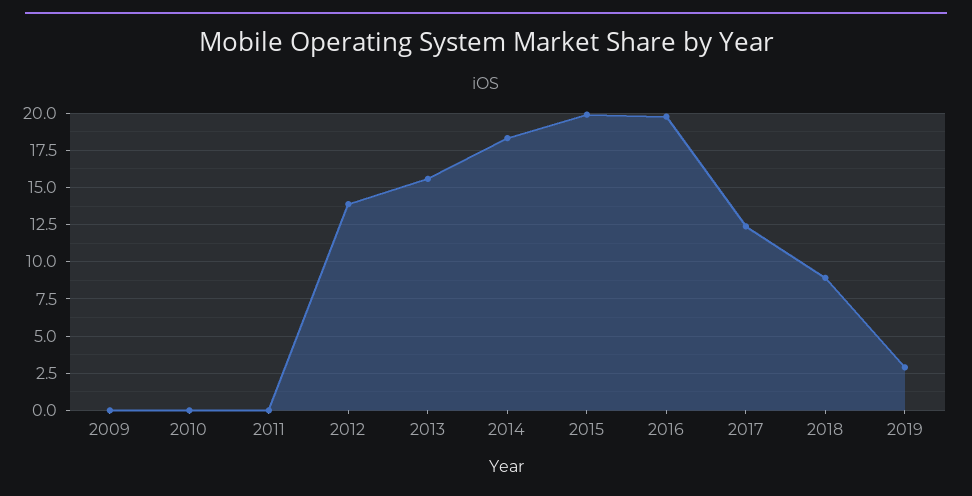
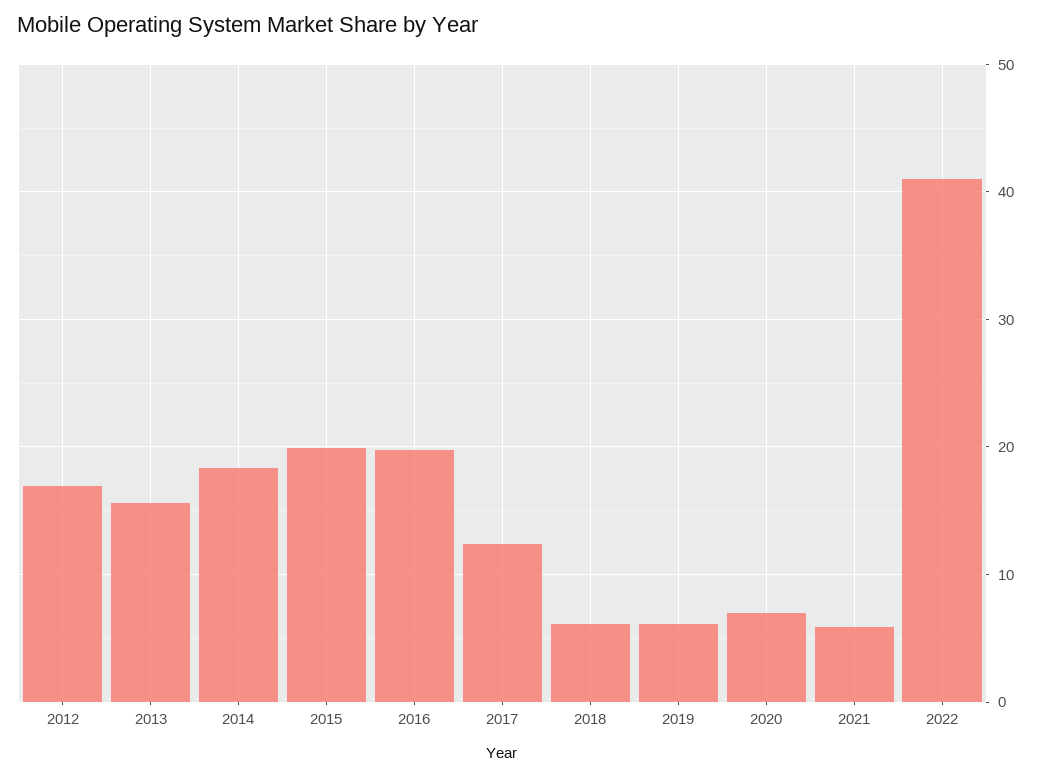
2009: 0 -> none
2010: 0 -> none
2011: 0 -> none
2012: 14 -> 17
2018: 9 -> 6
2019: 3 -> 6
2020: none -> 7
2021: none -> 6
2022: none -> 41

